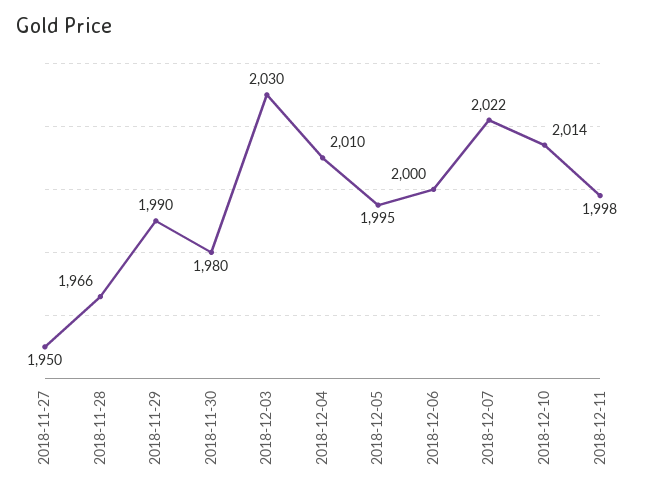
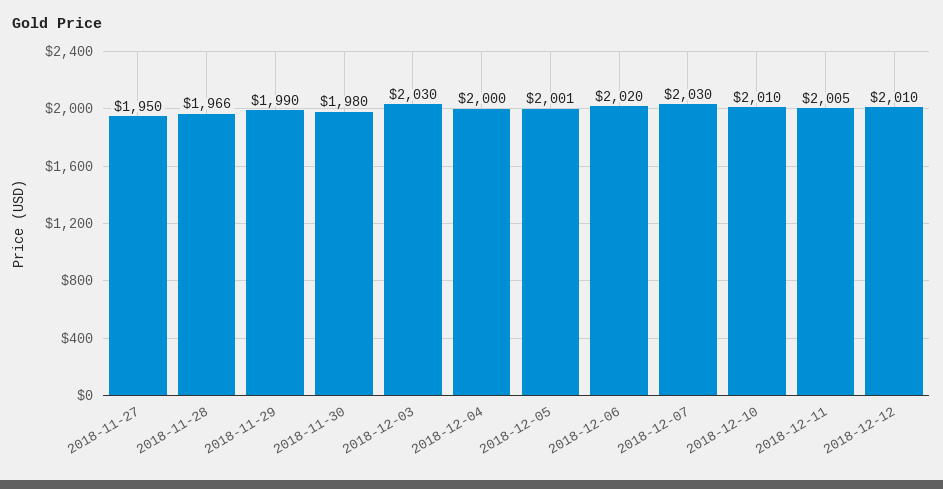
2018-12-04: 2010 -> 2000
2018-12-05: 1995 -> 2001
2018-12-06: 2000 -> 2020
2018-12-07: 2022 -> 2030
2018-12-10: 2014 -> 2010
2018-12-11: 1998 -> 2005
2018-12-12: none -> 2010

